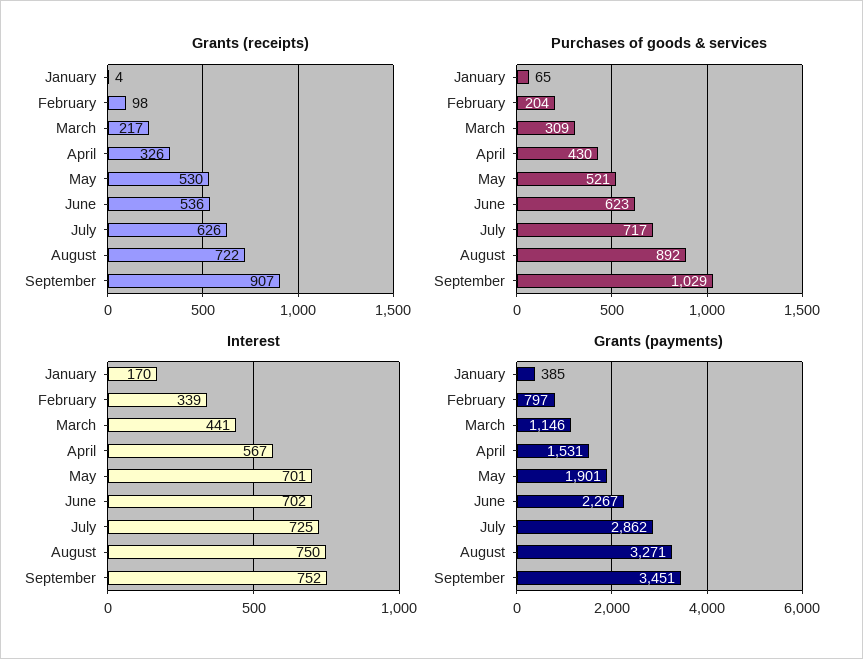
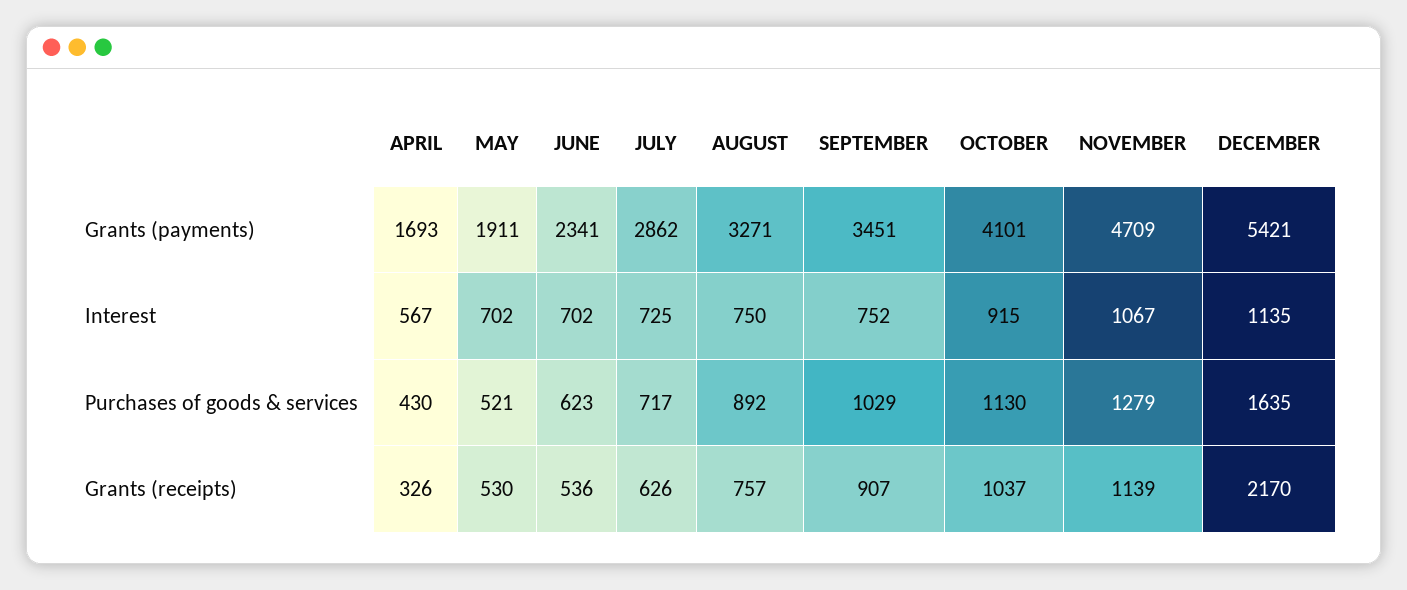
Grants (receipts), January: 4 -> none
Grants (receipts), February: 98 -> none
Grants (receipts), March: 217 -> none
Grants (receipts), August: 722 -> 757
Purchases of goods & services, January: 65 -> none
Purchases of goods & services, February: 204 -> none
Purchases of goods & services, March: 309 -> none
Interest, January: 170 -> none
Interest, February: 339 -> none
Interest, March: 441 -> none
Interest, May: 701 -> 702
Grants (payments), January: 385 -> none
Grants (payments), February: 797 -> none
Grants (payments), March: 1146 -> none
Grants (payments), April: 1531 -> 1693
Grants (payments), May: 1901 -> 1911
Grants (payments), June: 2267 -> 2341
Grants (payments), OCTOBER: none -> 4101
Grants (payments), NOVEMBER: none -> 4709
Grants (payments), DECEMBER: none -> 5421
Interest, OCTOBER: none -> 915
Interest, NOVEMBER: none -> 1067
Interest, DECEMBER: none -> 1135
Purchases of goods & services, OCTOBER: none -> 1130
Purchases of goods & services, NOVEMBER: none -> 1279
Purchases of goods & services, DECEMBER: none -> 1635
Grants (receipts), OCTOBER: none -> 1037
Grants (receipts), NOVEMBER: none -> 1139
Grants (receipts), DECEMBER: none -> 2170

